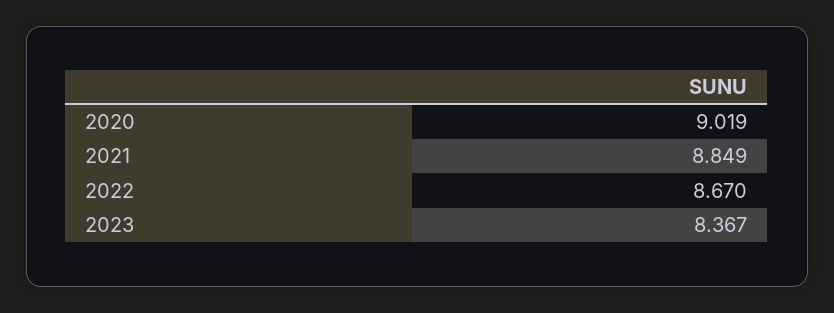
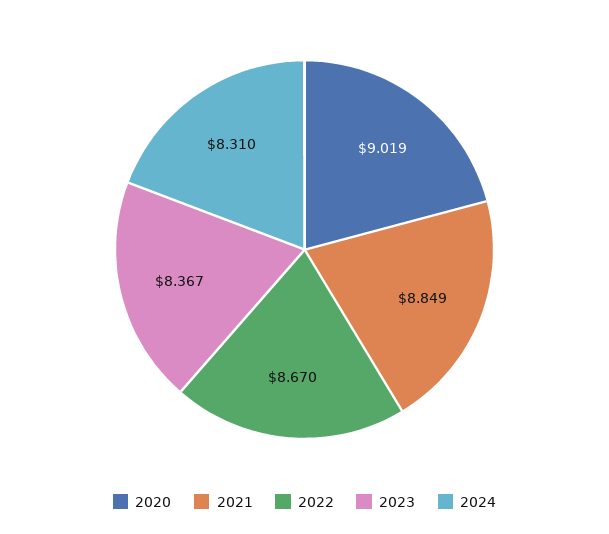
2024: none -> 8.31

